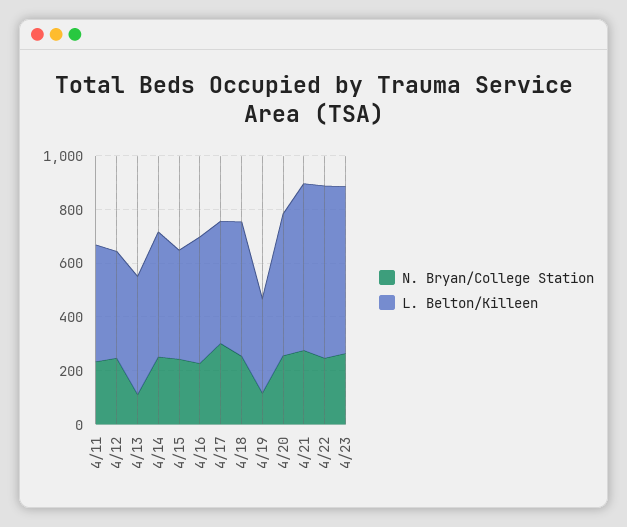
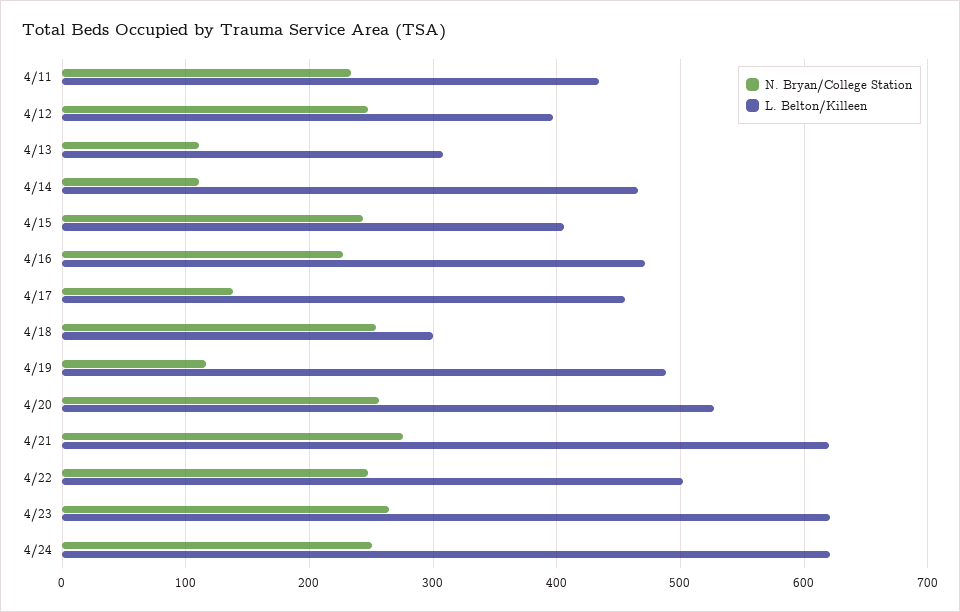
L. Belton/Killeen, 4/13: 450 -> 310
N. Bryan/College Station, 4/14: 250 -> 110
N. Bryan/College Station, 4/17: 300 -> 140
L. Belton/Killeen, 4/18: 500 -> 300
L. Belton/Killeen, 4/19: 350 -> 490
L. Belton/Killeen, 4/22: 650 -> 500
N. Bryan/College Station, 4/24: none -> 250
L. Belton/Killeen, 4/24: none -> 620

